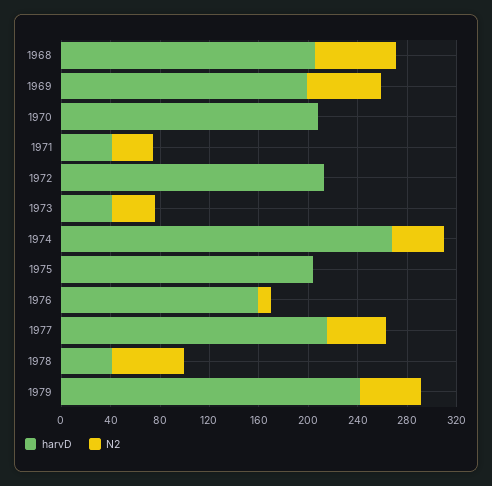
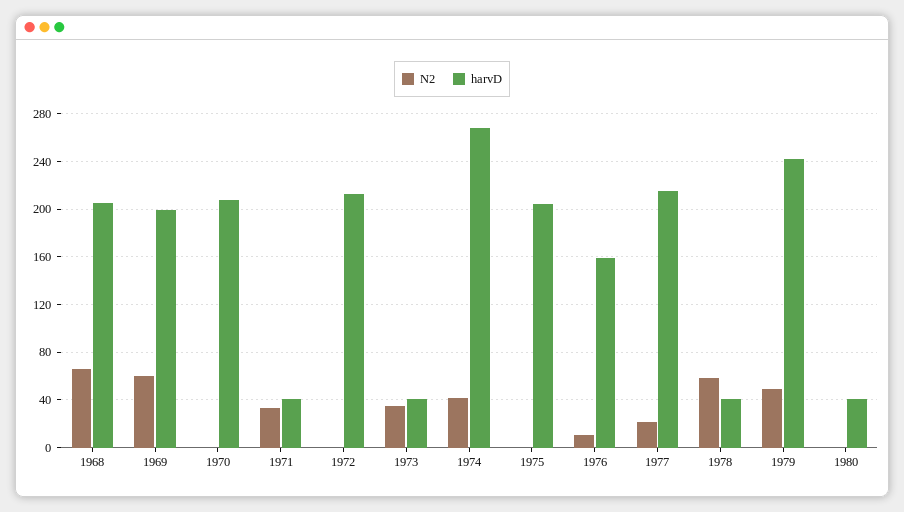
N2, 1977: 50 -> 20
N2, 1980: none -> 0
harvD, 1980: none -> 40

